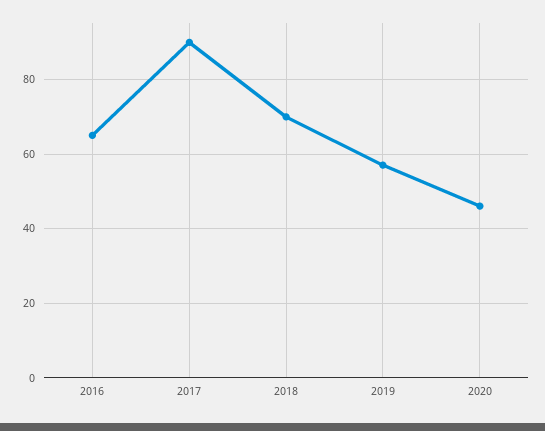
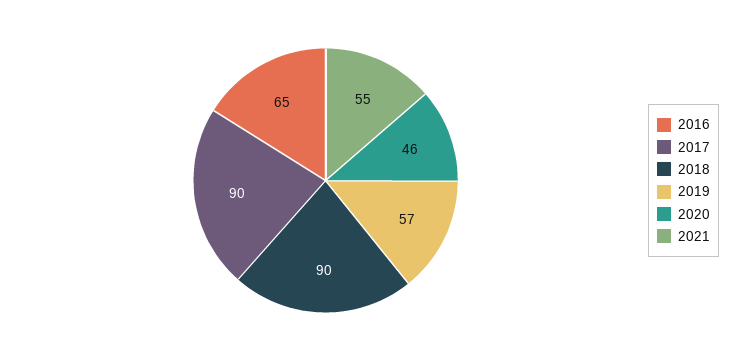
2018: 70 -> 90
2021: none -> 55

